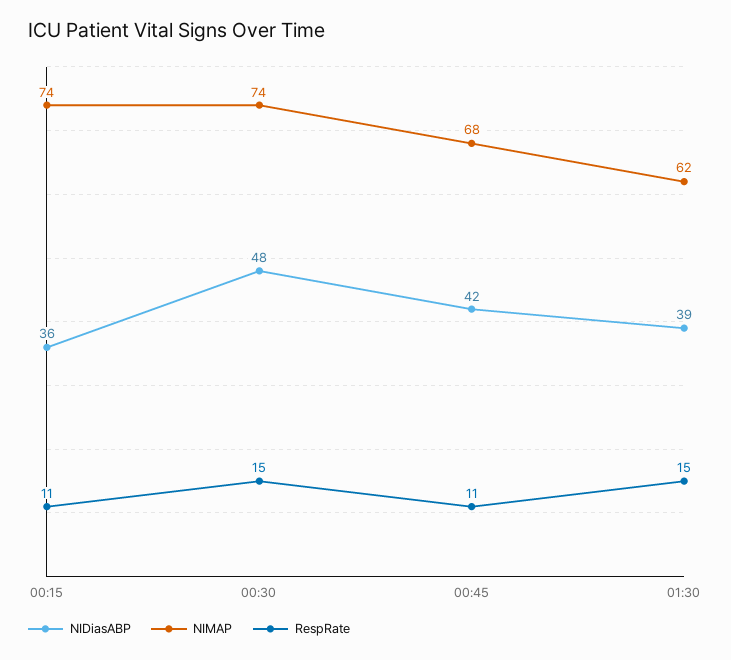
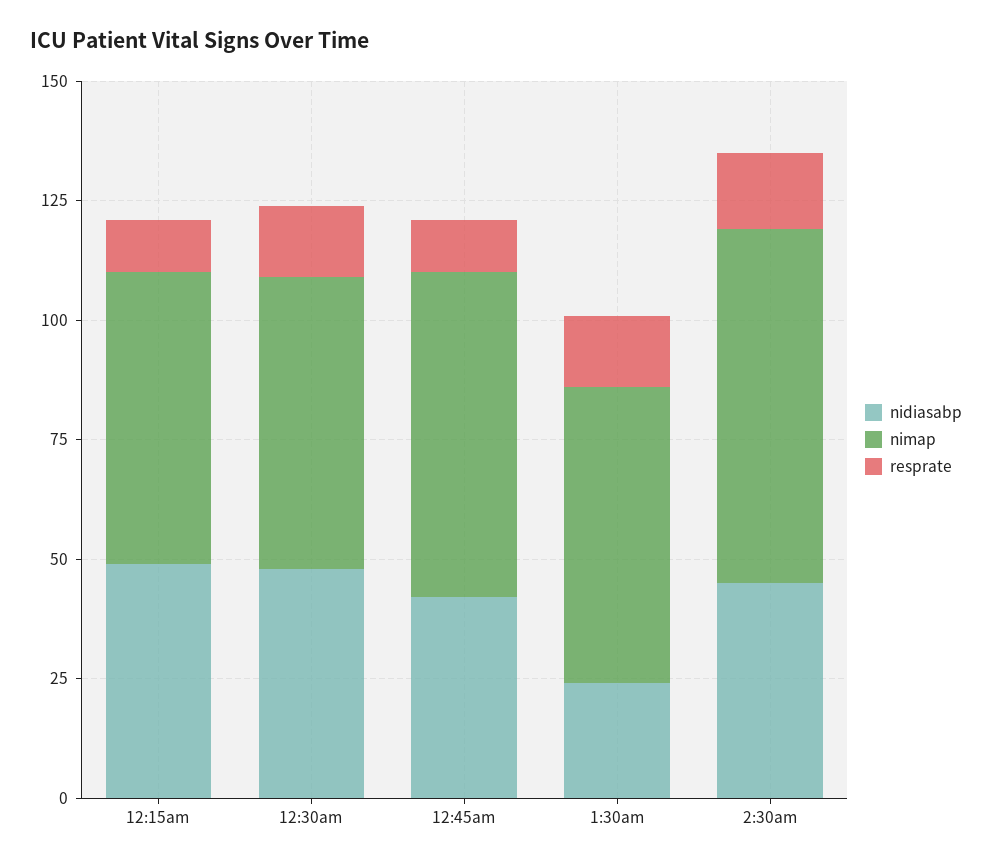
NIDiasABP, 00:15: 36 -> 50
NIMAP, 00:15: 74 -> 60
NIMAP, 00:30: 74 -> 60
NIDiasABP, 01:30: 39 -> 25
NIDiasABP, 2:30am: none -> 45
NIMAP, 2:30am: none -> 75
RespRate, 2:30am: none -> 15

